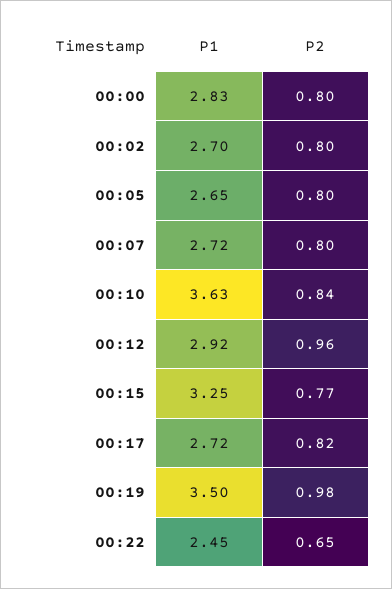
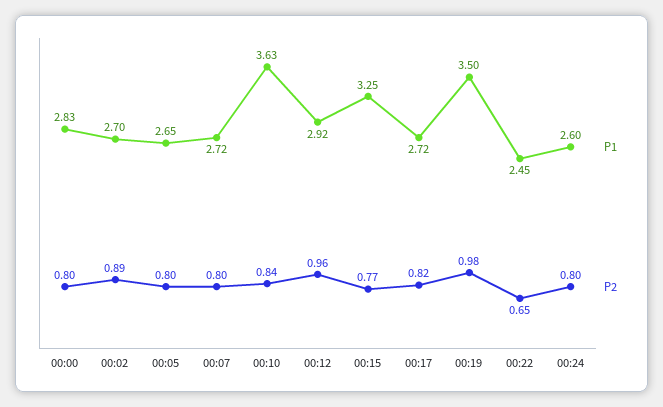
P2, 00:02: 0.8 -> 0.89
P1, 00:24: none -> 2.6
P2, 00:24: none -> 0.8

